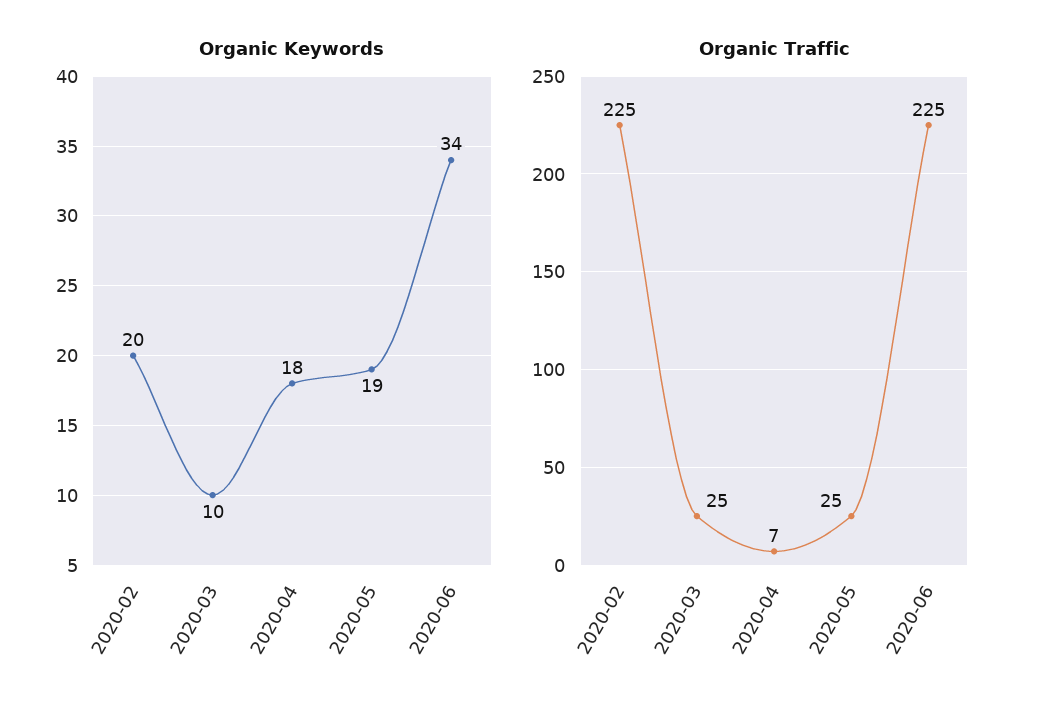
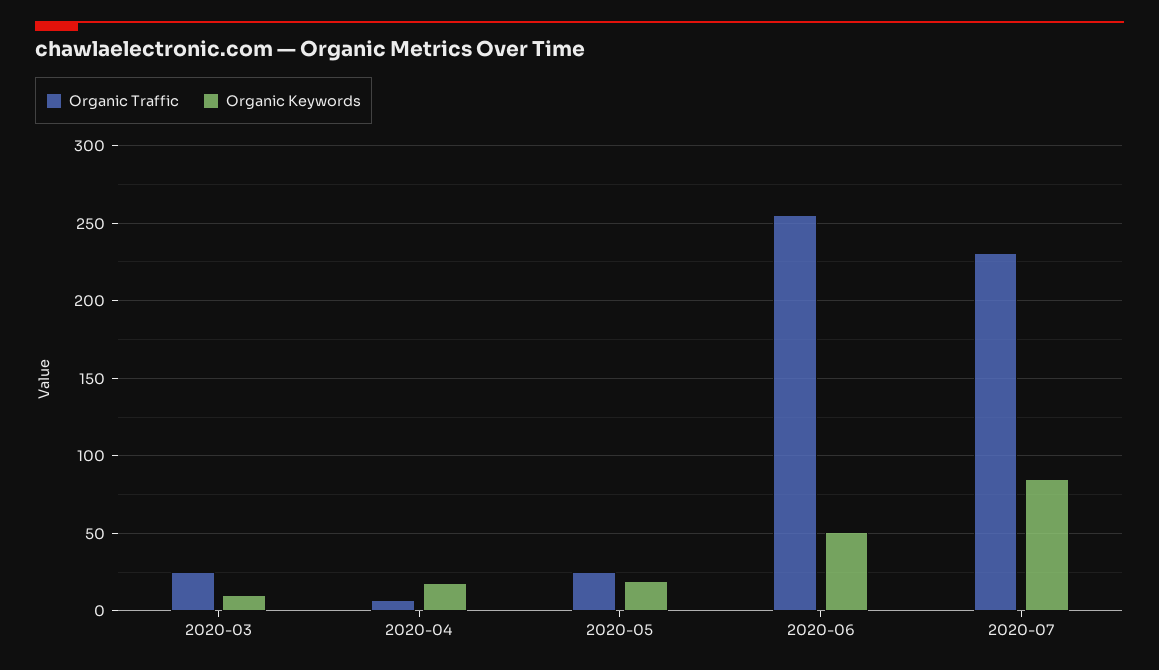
Organic Keywords, 2020-02: 20 -> none
Organic Keywords, 2020-06: 34 -> 50
Organic Traffic, 2020-02: 225 -> none
Organic Traffic, 2020-06: 225 -> 255
Organic Traffic, 2020-07: none -> 230
Organic Keywords, 2020-07: none -> 85

